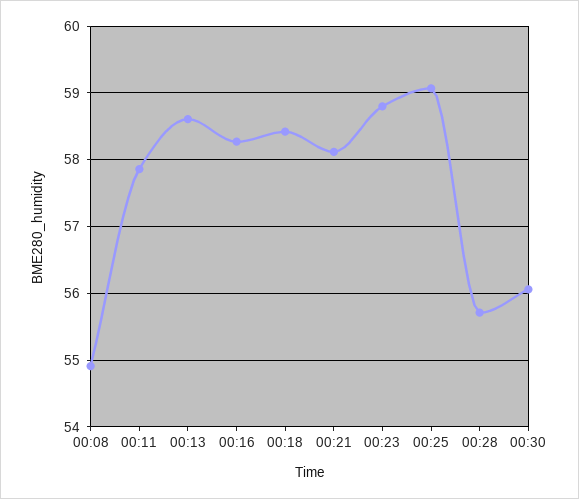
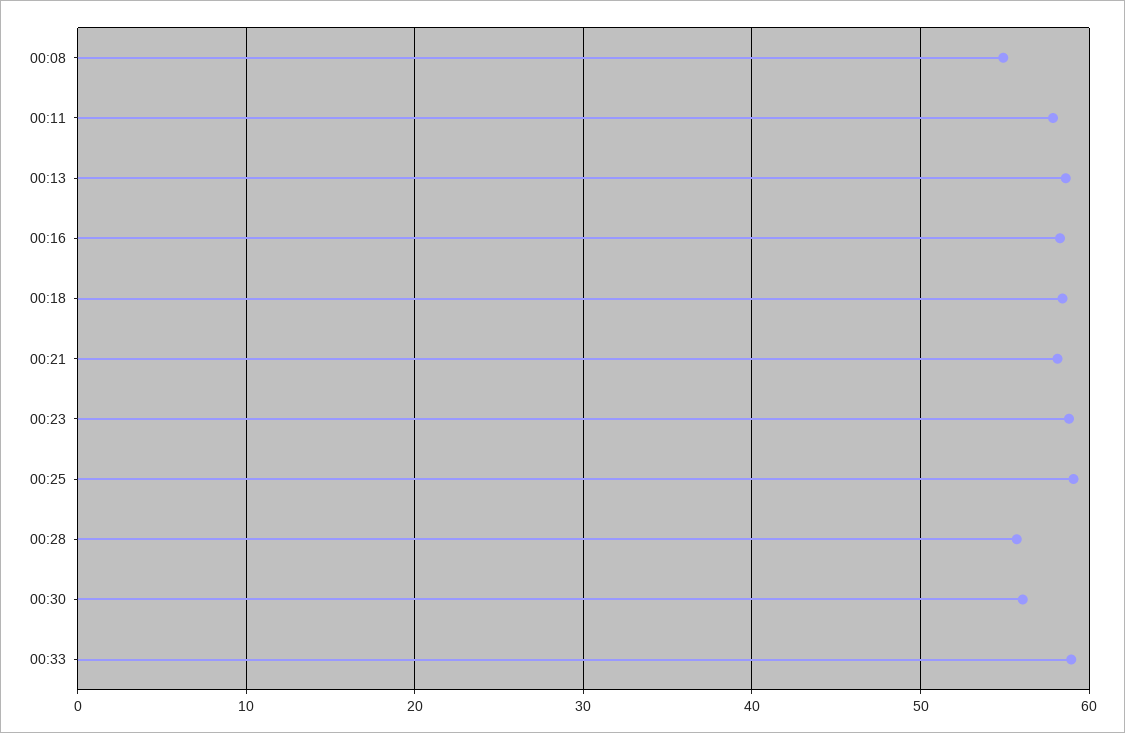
00:33: none -> 59

